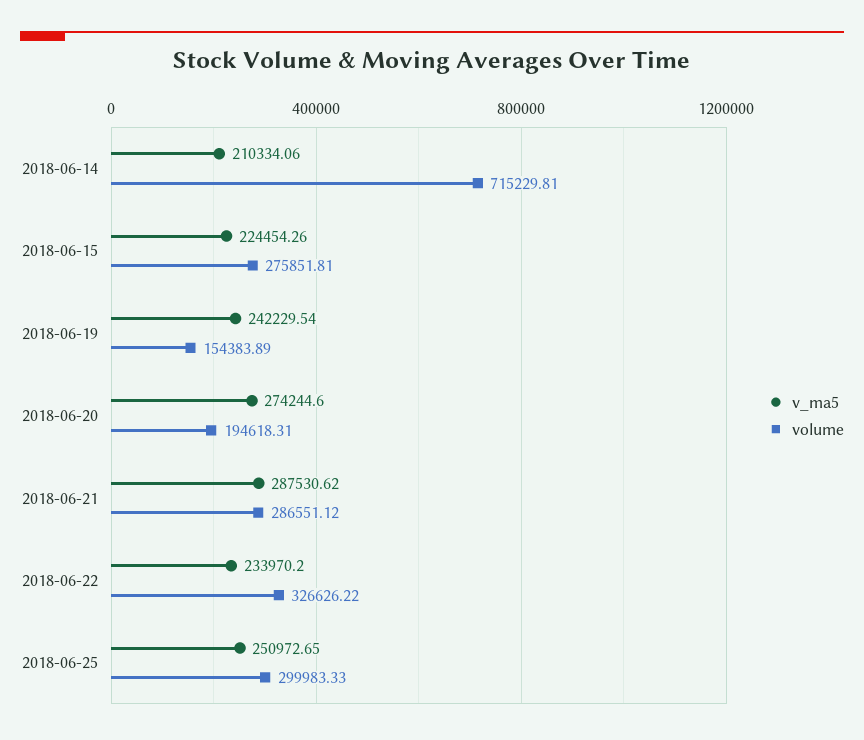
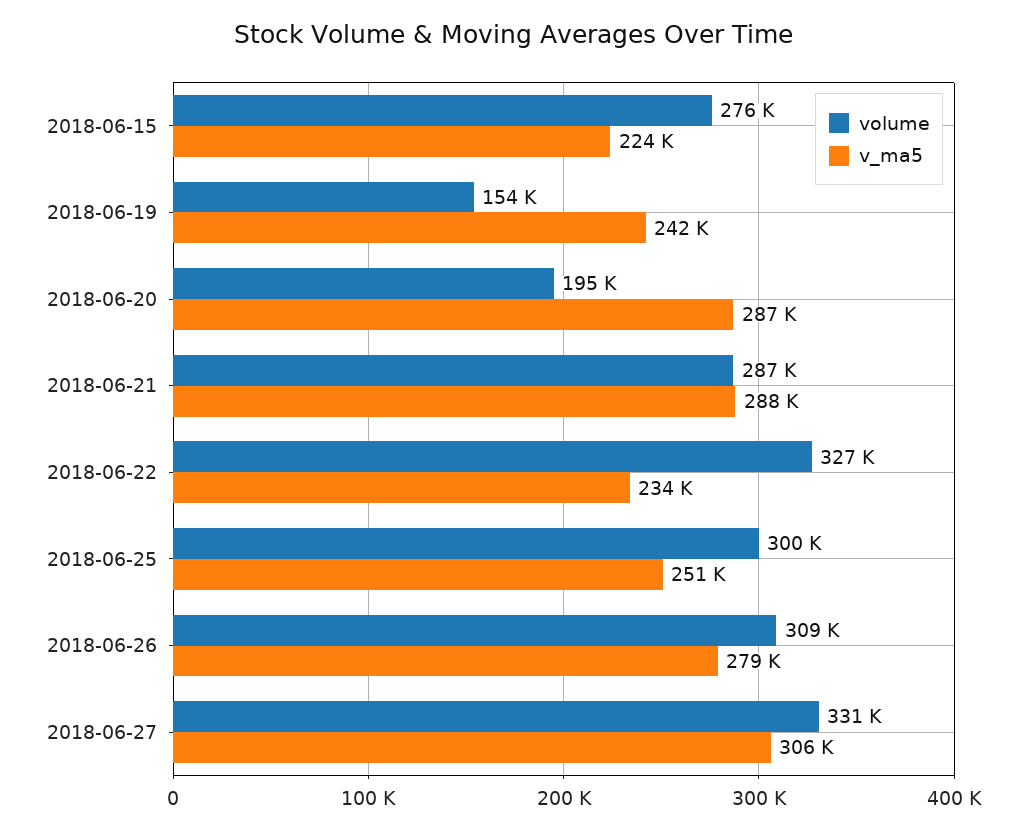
v_ma5, 2018-06-14: 210334.06 -> none
volume, 2018-06-14: 715229.81 -> none
v_ma5, 2018-06-20: 274244.6 -> 287000
volume, 2018-06-26: none -> 309000
v_ma5, 2018-06-26: none -> 279000
volume, 2018-06-27: none -> 331000
v_ma5, 2018-06-27: none -> 306000

